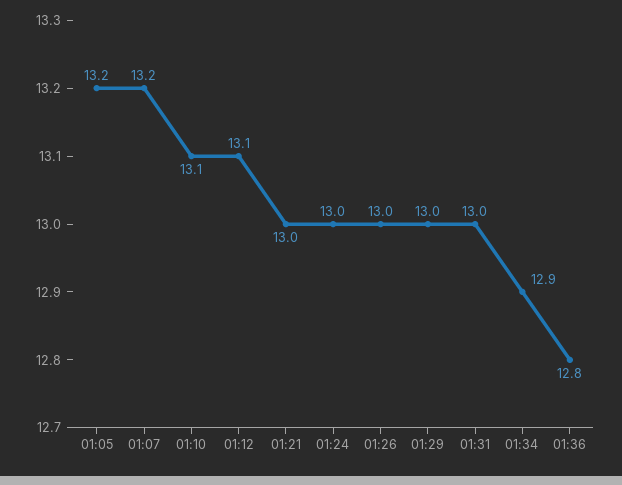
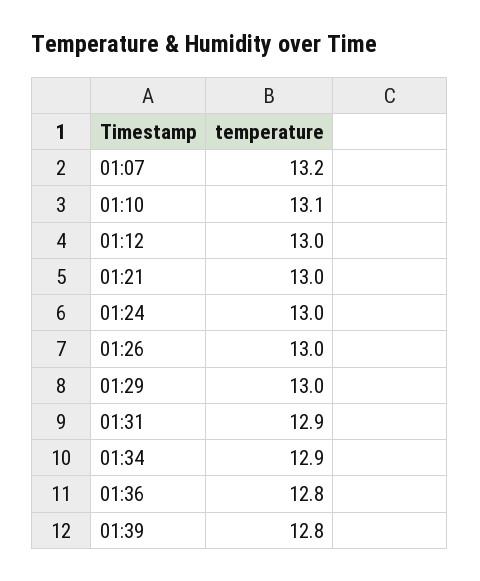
01:05: 13.2 -> none
01:12: 13.1 -> 13
01:31: 13 -> 12.9
01:39: none -> 12.8

